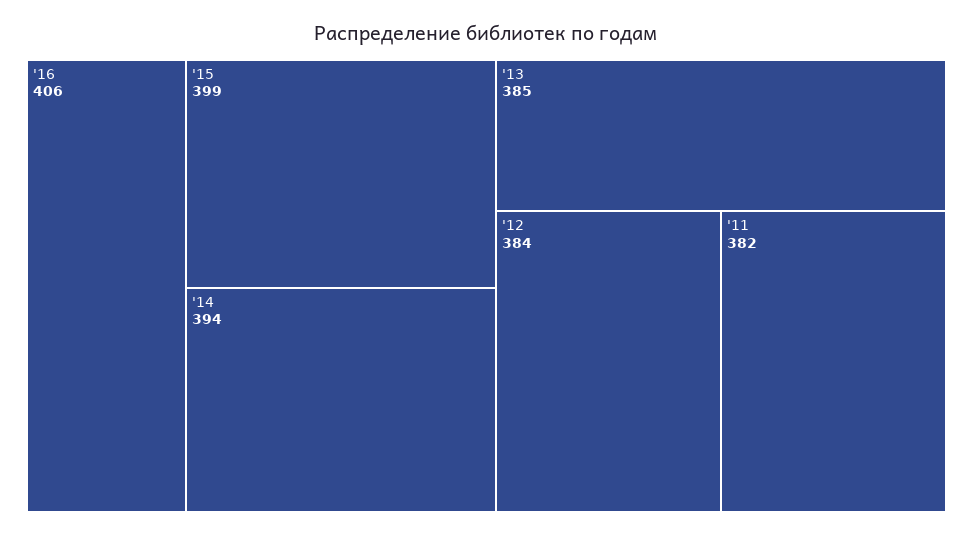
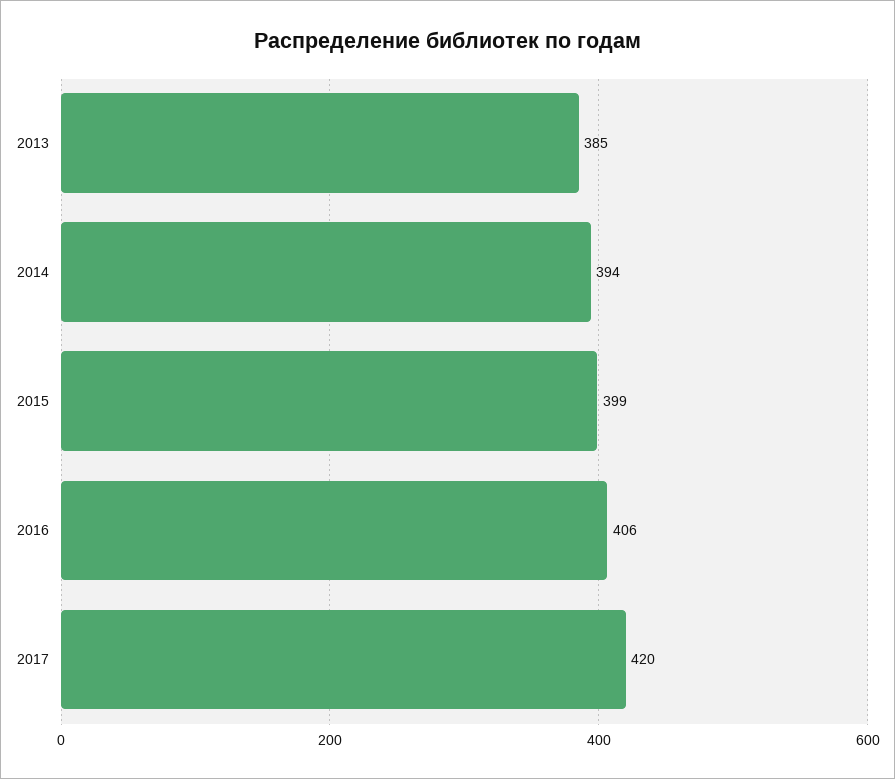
'12: 384 -> none
'11: 382 -> none
2017: none -> 420

